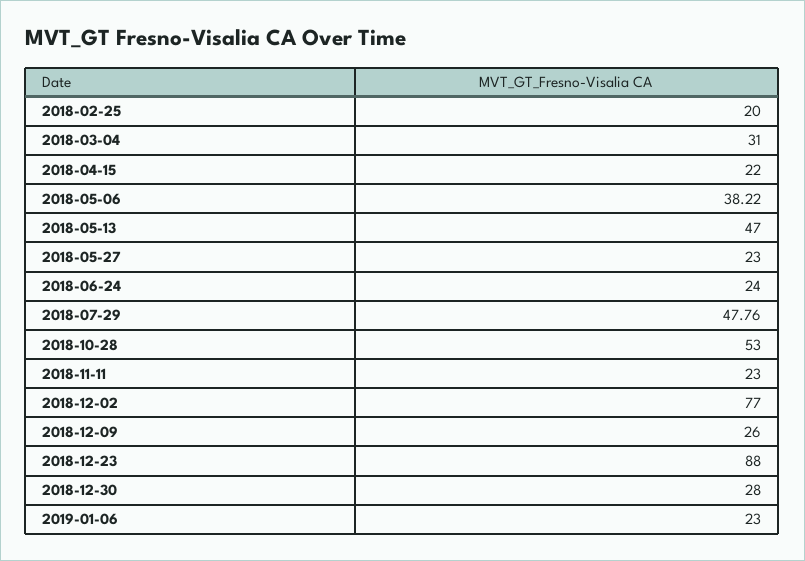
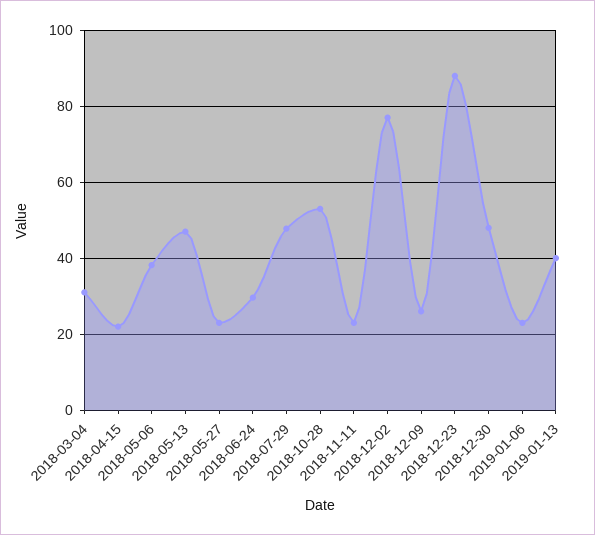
2018-02-25: 20 -> none
2018-06-24: 24 -> 30
2018-12-30: 28 -> 48
2019-01-13: none -> 40

